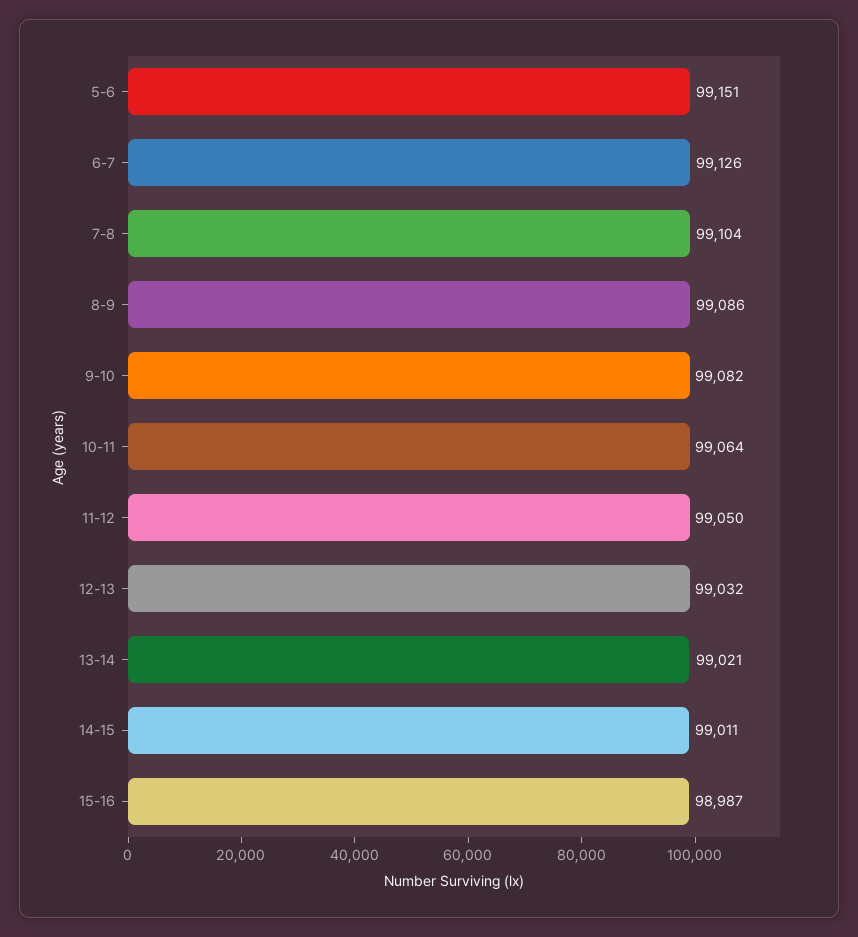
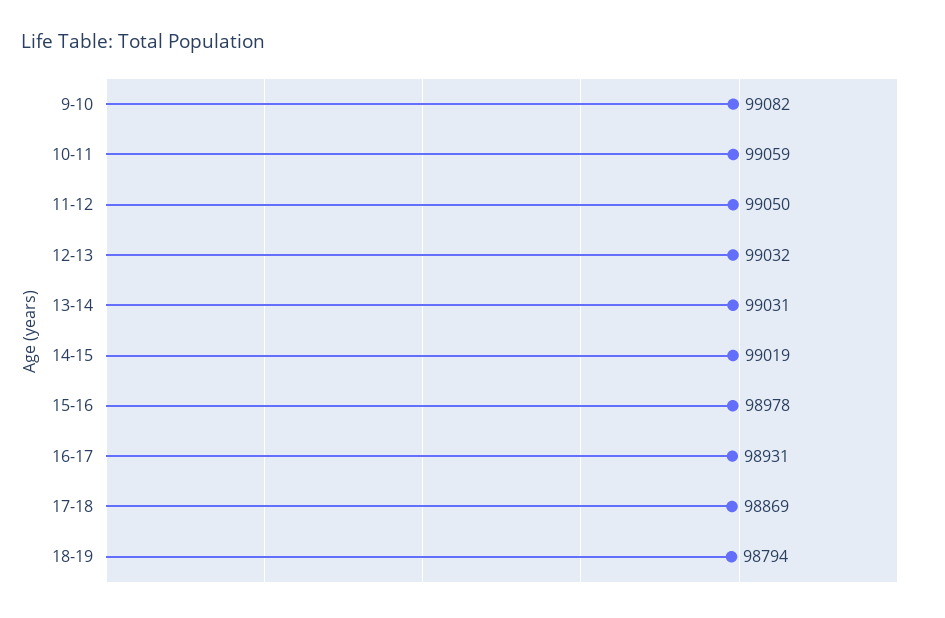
5-6: 99151 -> none
6-7: 99126 -> none
7-8: 99104 -> none
8-9: 99086 -> none
10-11: 99064 -> 99059
13-14: 99021 -> 99031
14-15: 99011 -> 99019
15-16: 98987 -> 98978
16-17: none -> 98931
17-18: none -> 98869
18-19: none -> 98794

